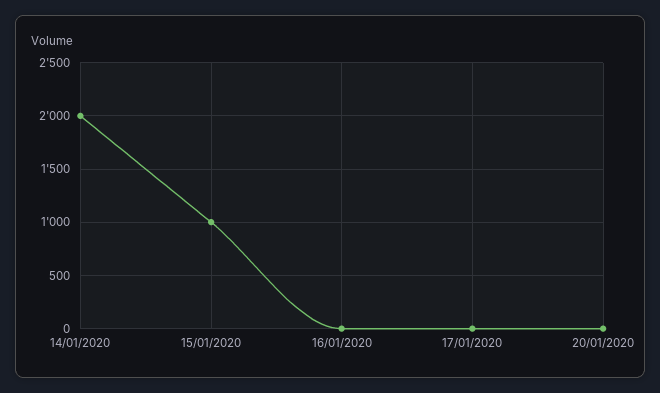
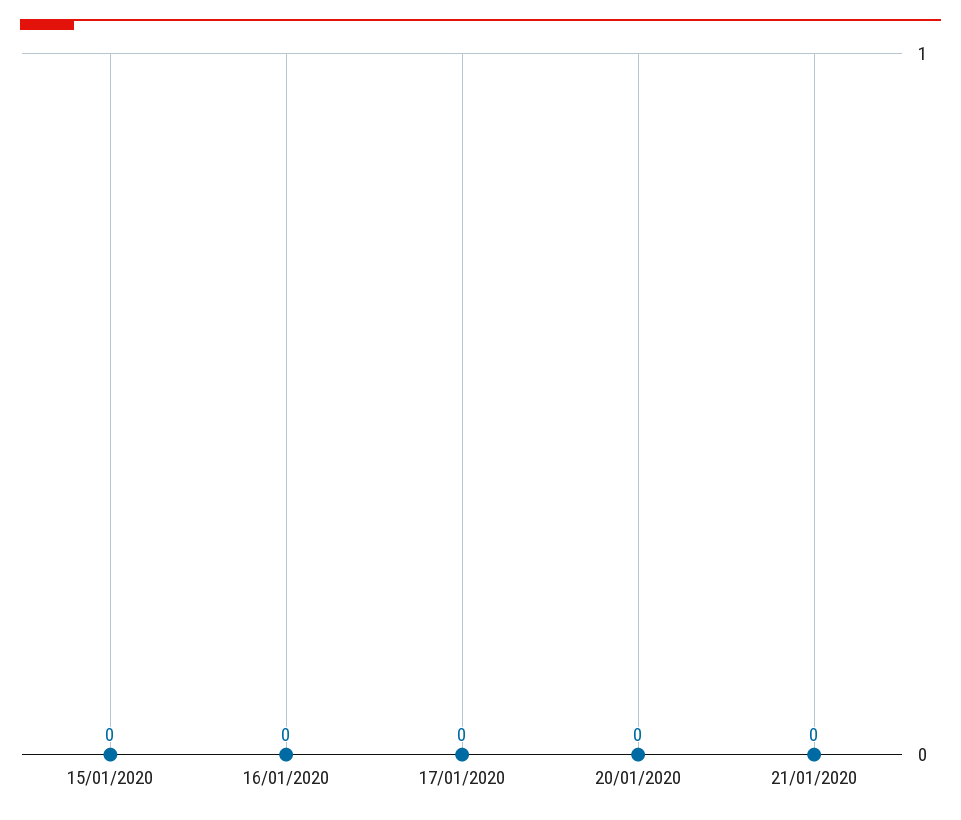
14/01/2020: 2000 -> none
15/01/2020: 1000 -> 0
21/01/2020: none -> 0

